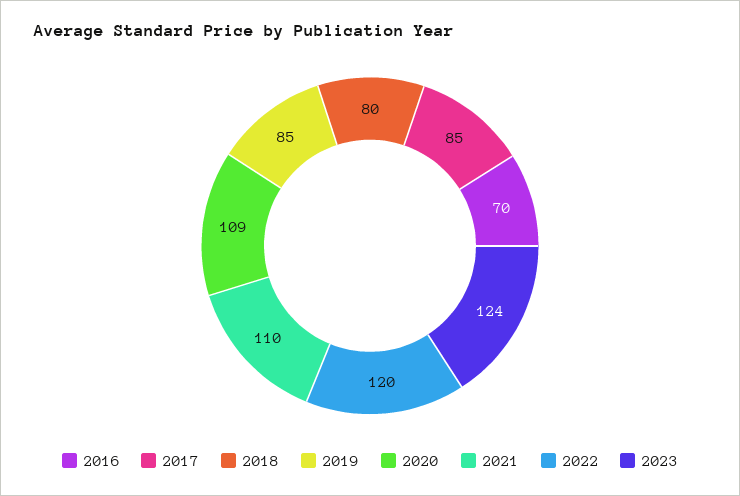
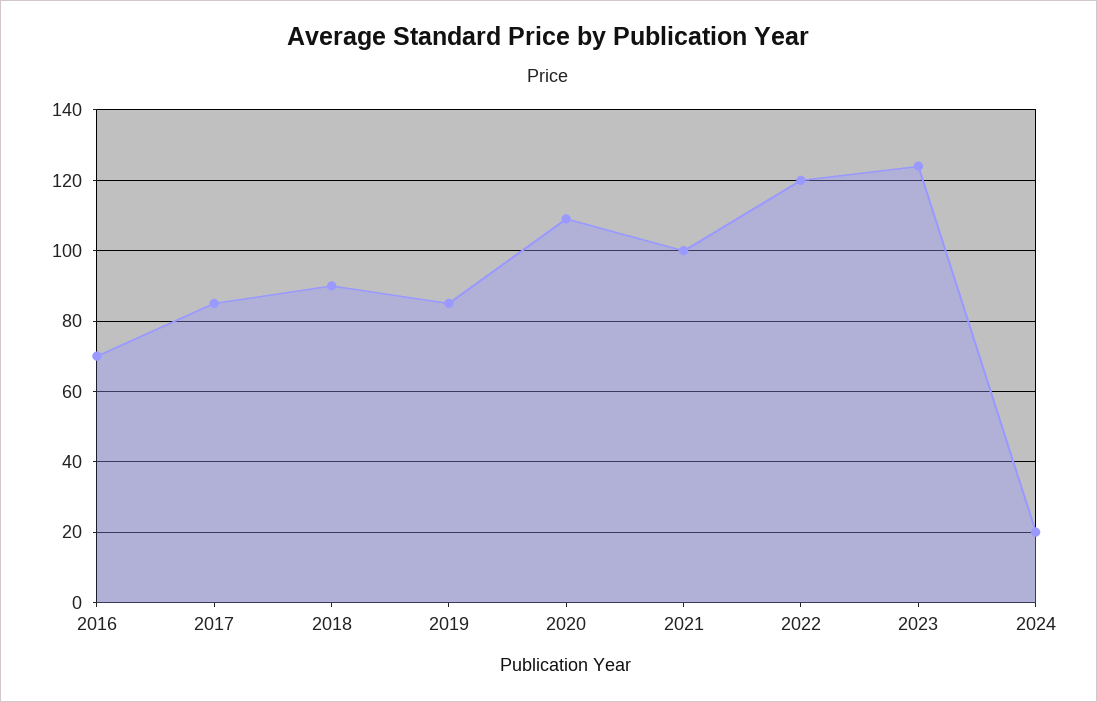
2018: 80 -> 90
2021: 110 -> 100
2024: none -> 20

